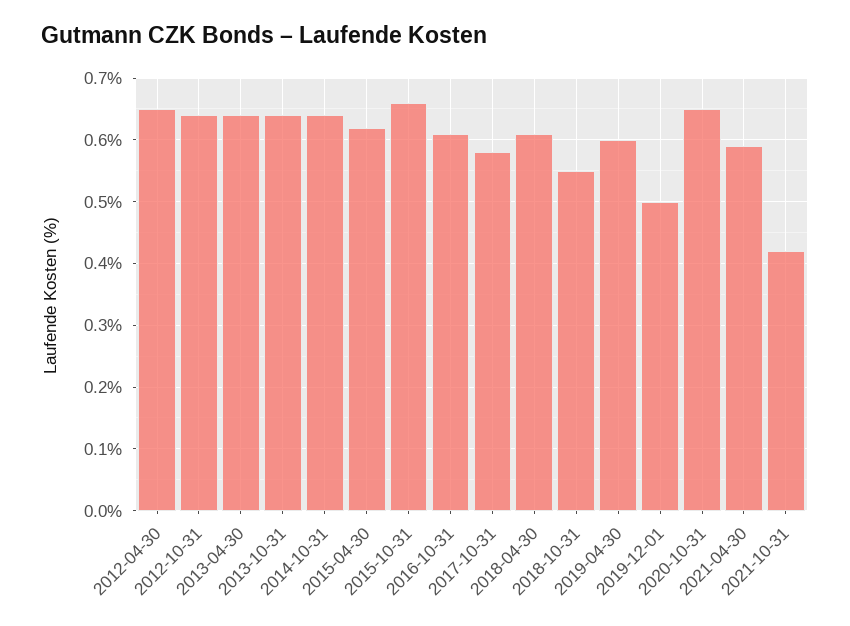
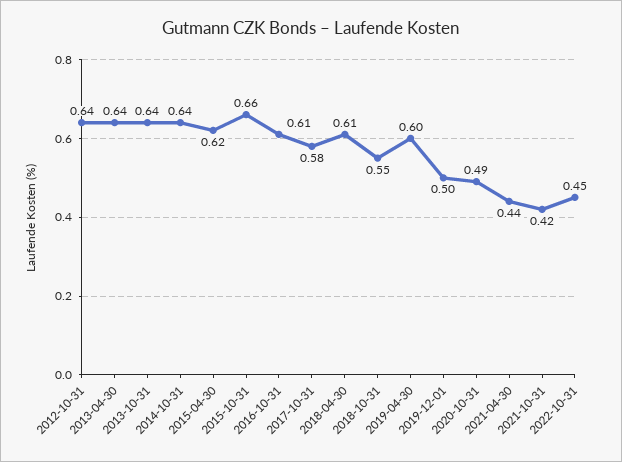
2012-04-30: 0.65 -> none
2020-10-31: 0.65 -> 0.49
2021-04-30: 0.59 -> 0.44
2022-10-31: none -> 0.45

